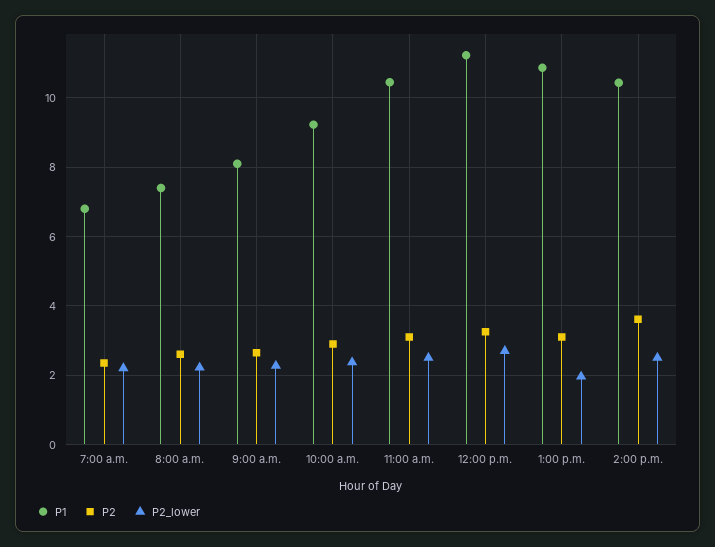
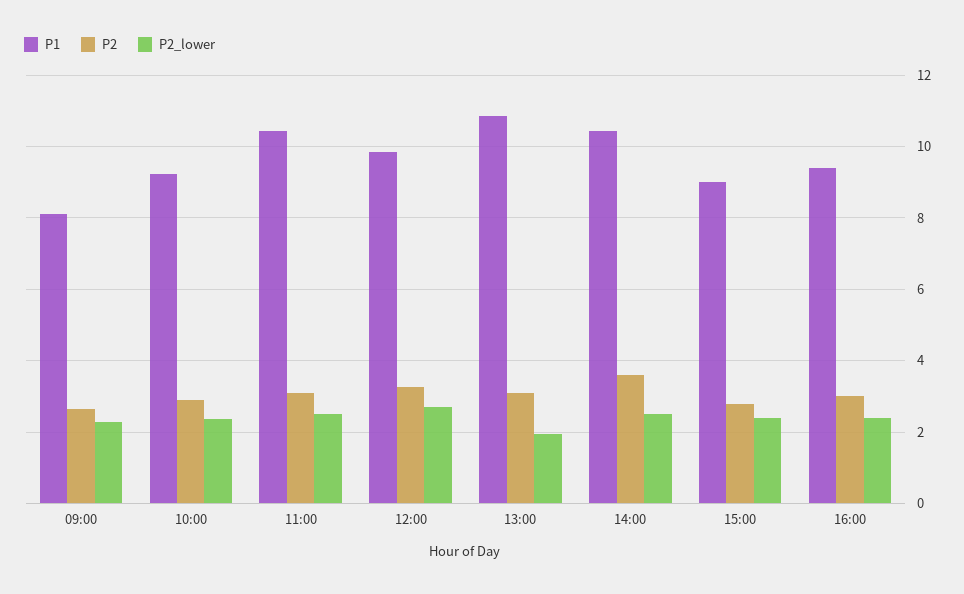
P1, 7:00 a.m.: 6.8 -> none
P2, 7:00 a.m.: 2.4 -> none
P2_lower, 7:00 a.m.: 2.2 -> none
P1, 8:00 a.m.: 7.4 -> none
P2, 8:00 a.m.: 2.6 -> none
P2_lower, 8:00 a.m.: 2.2 -> none
P1, 12:00 p.m.: 11.2 -> 9.8
P1, 15:00: none -> 9
P2, 15:00: none -> 2.8
P2_lower, 15:00: none -> 2.4
P1, 16:00: none -> 9.4
P2, 16:00: none -> 3
P2_lower, 16:00: none -> 2.4

